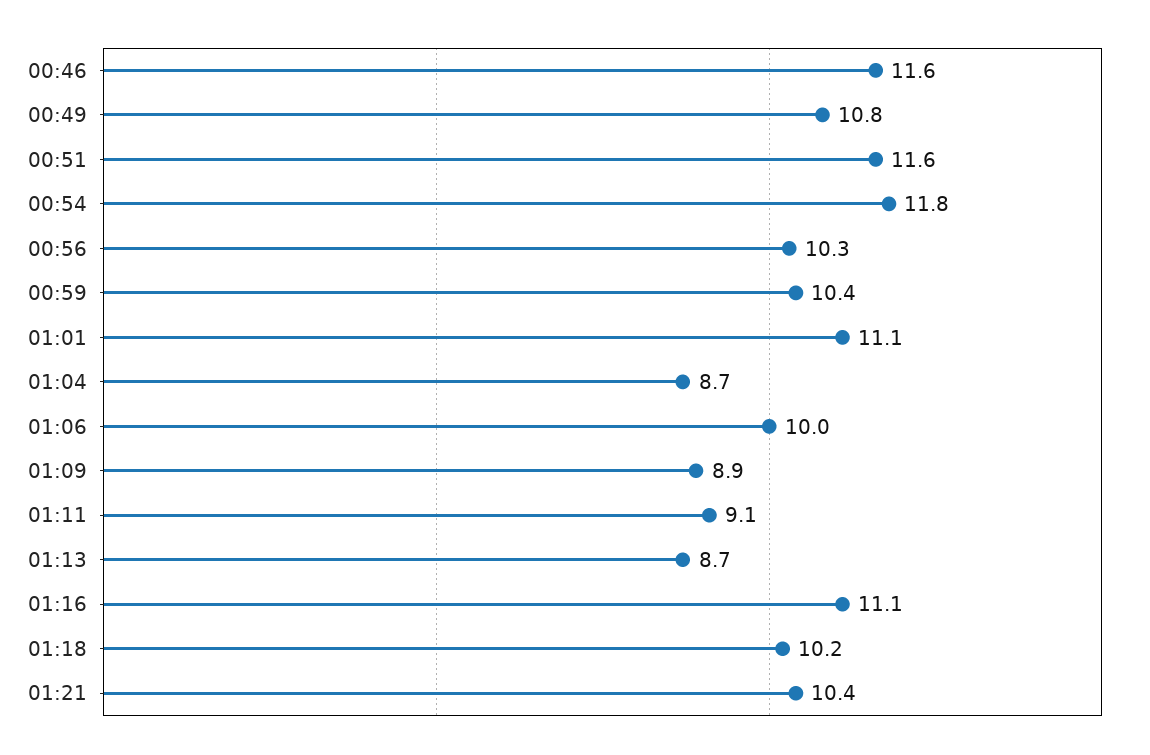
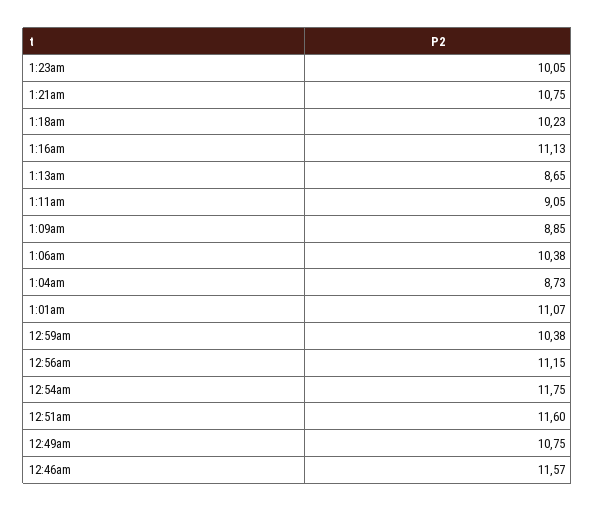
00:56: 10.3 -> 11.15
01:06: 10 -> 10.38
01:21: 10.4 -> 10.75
1:23am: none -> 10.05

